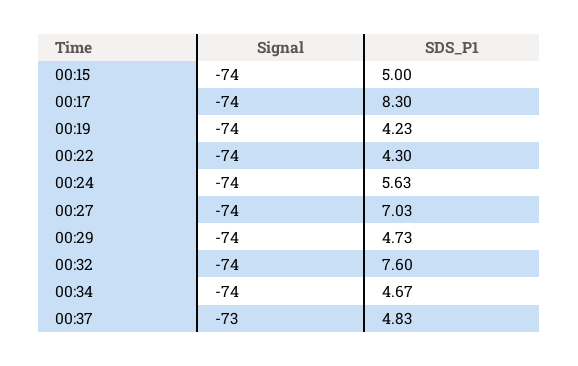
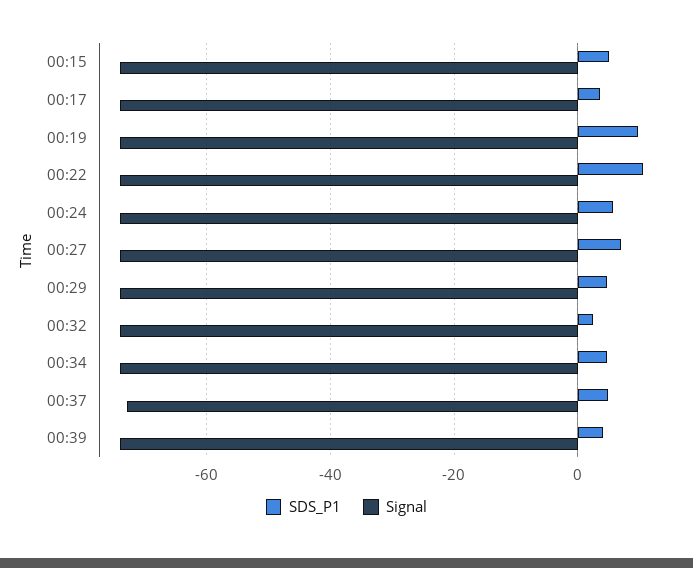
SDS_P1, 00:17: 8.3 -> 4
SDS_P1, 00:19: 4.23 -> 10
SDS_P1, 00:22: 4.3 -> 10
SDS_P1, 00:32: 7.6 -> 2
SDS_P1, 00:39: none -> 4
Signal, 00:39: none -> -74

